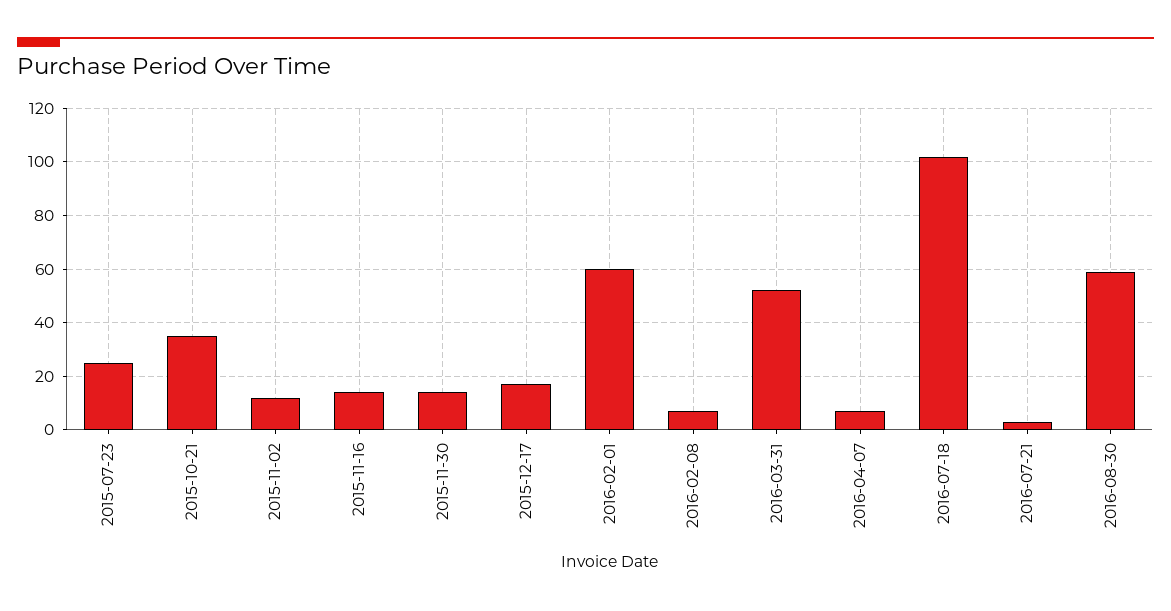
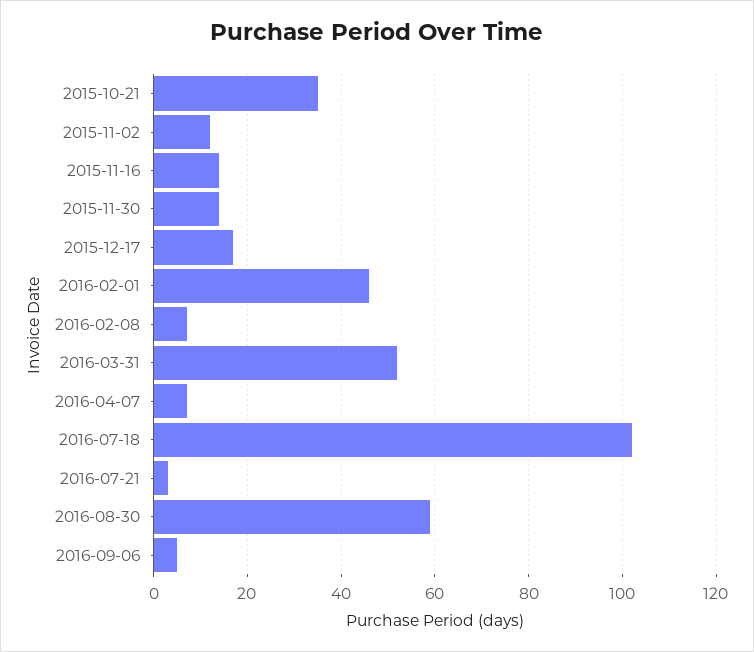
2015-07-23: 25 -> none
2016-02-01: 60 -> 45
2016-09-06: none -> 5

